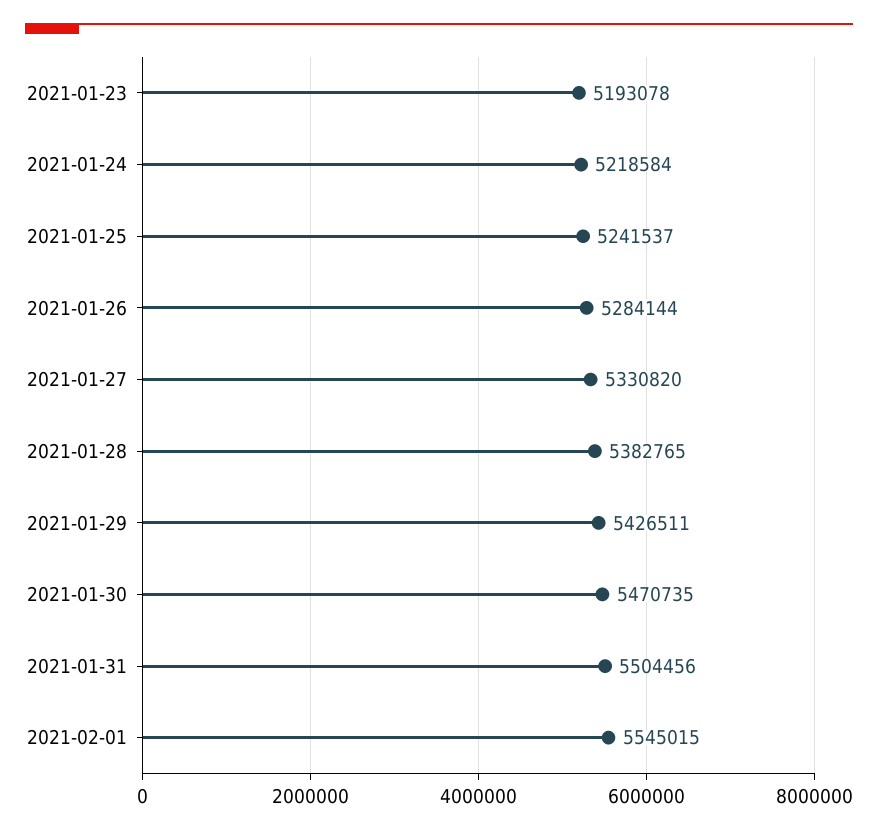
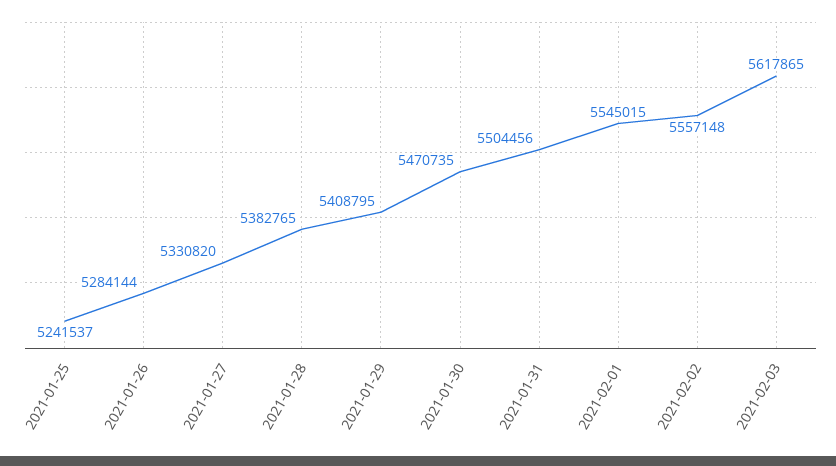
2021-01-23: 5193078 -> none
2021-01-24: 5218584 -> none
2021-01-29: 5426511 -> 5408795
2021-02-02: none -> 5557148
2021-02-03: none -> 5617865

